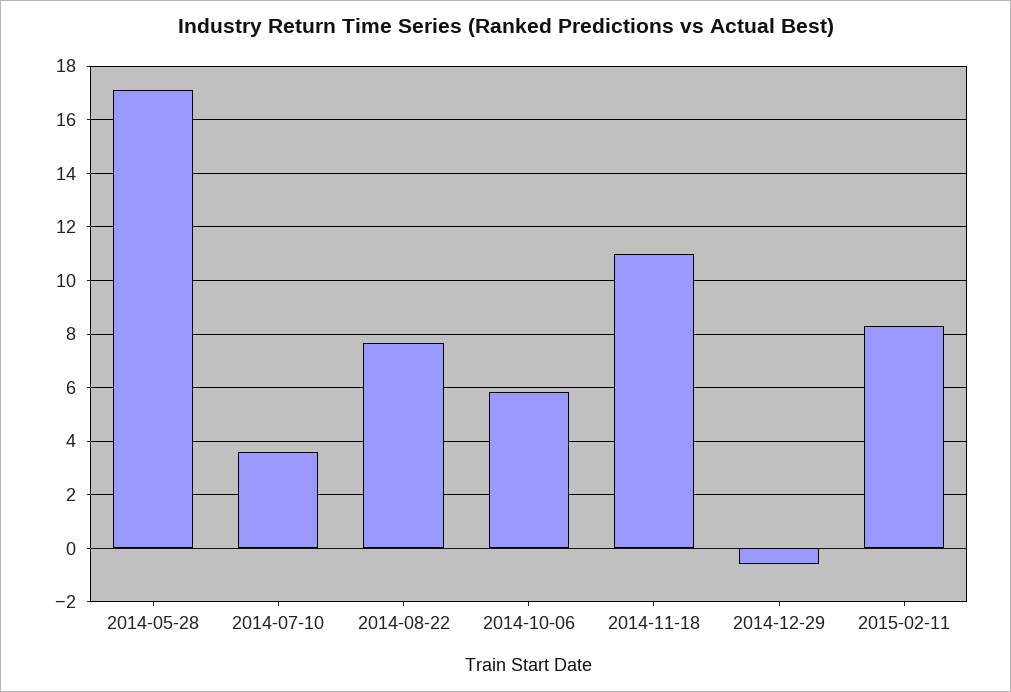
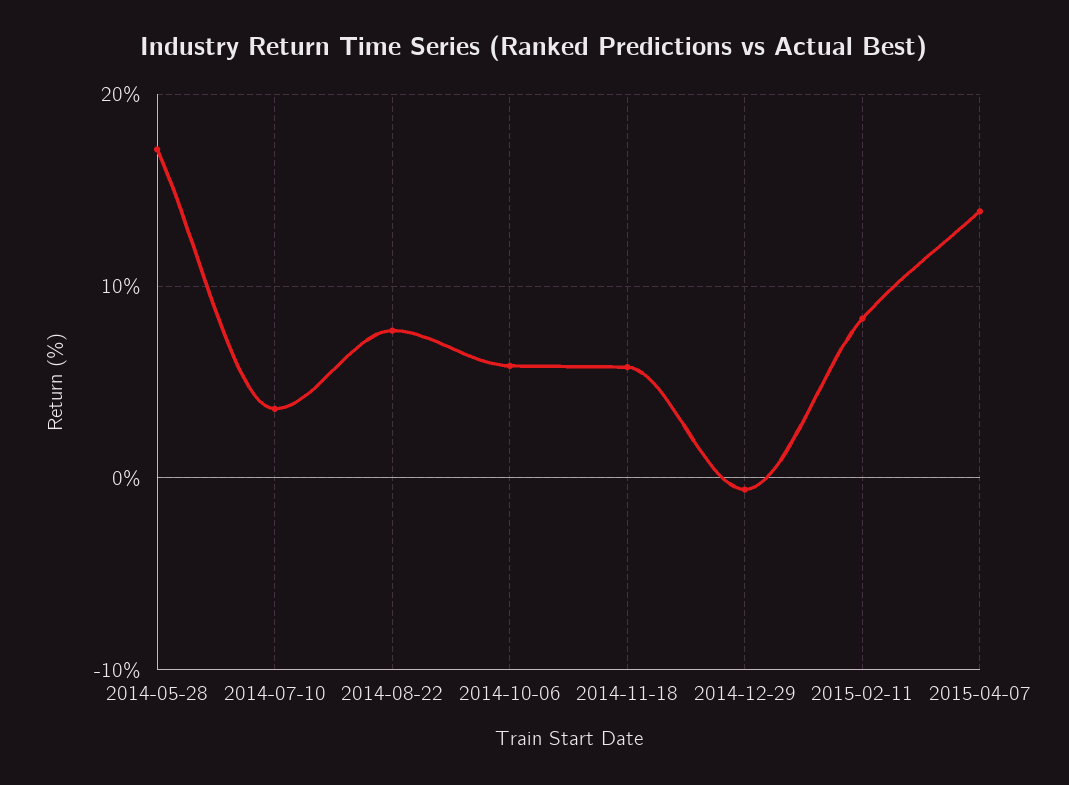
2014-11-18: 11 -> 6
2015-04-07: none -> 14

